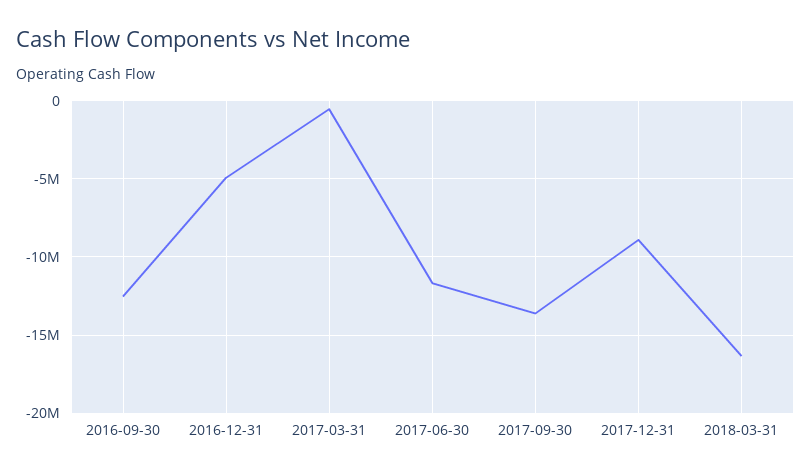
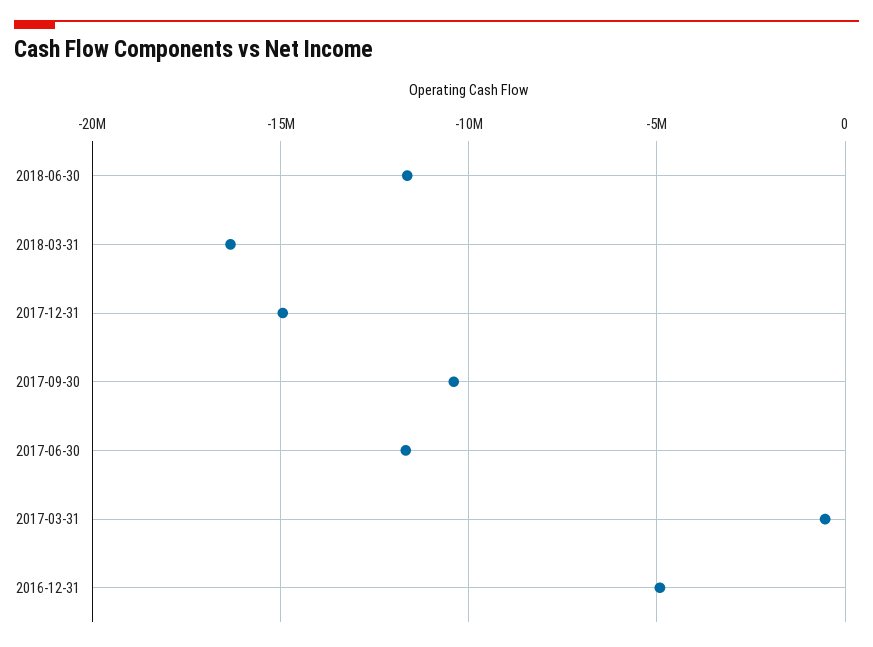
2016-09-30: -12500000 -> none
2017-09-30: -13500000 -> -10500000
2017-12-31: -9000000 -> -15000000
2018-06-30: none -> -11500000

